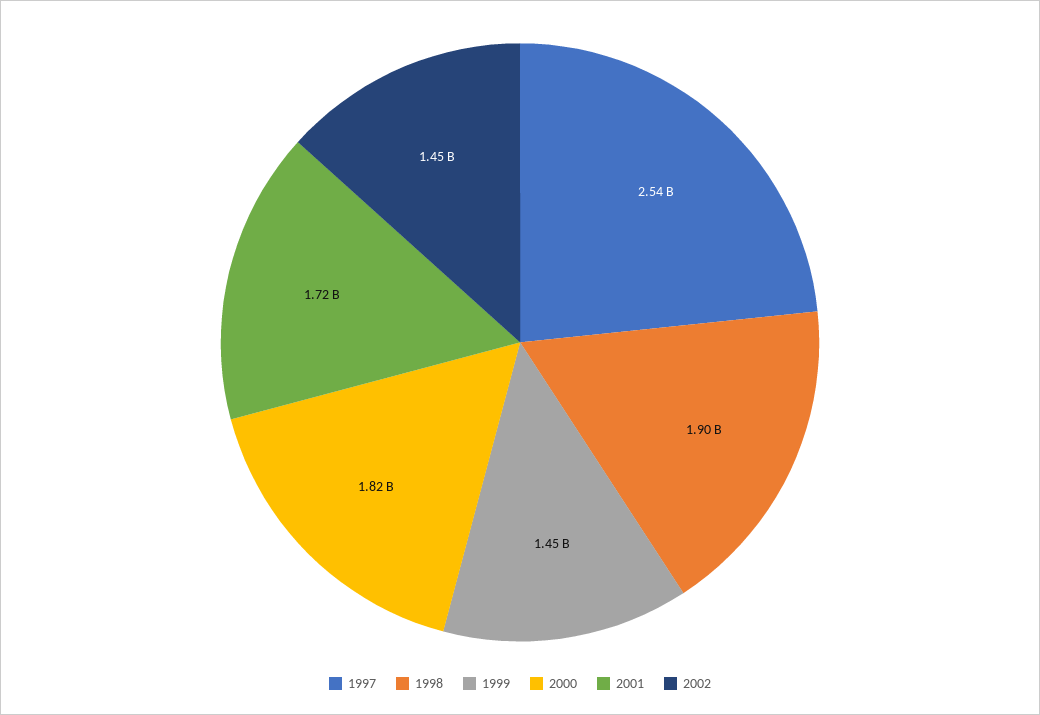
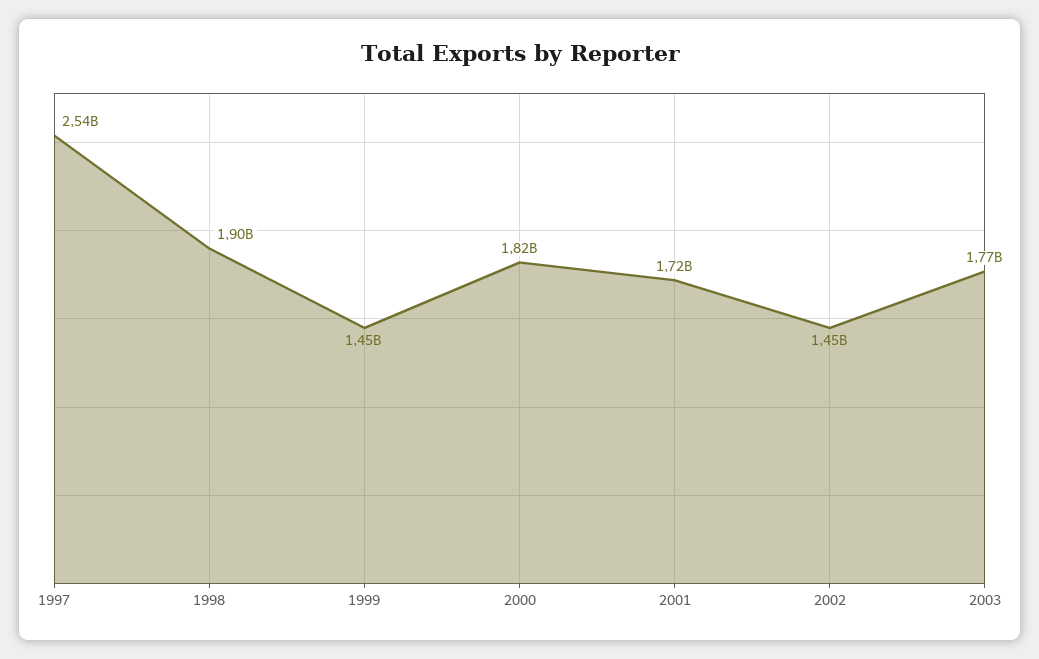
2003: none -> 1770000000

